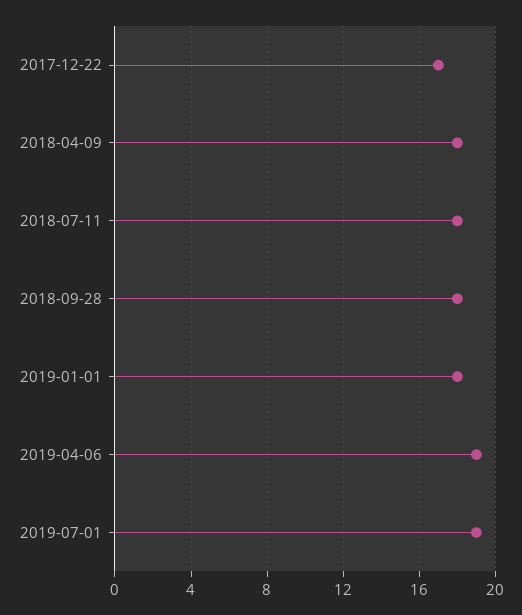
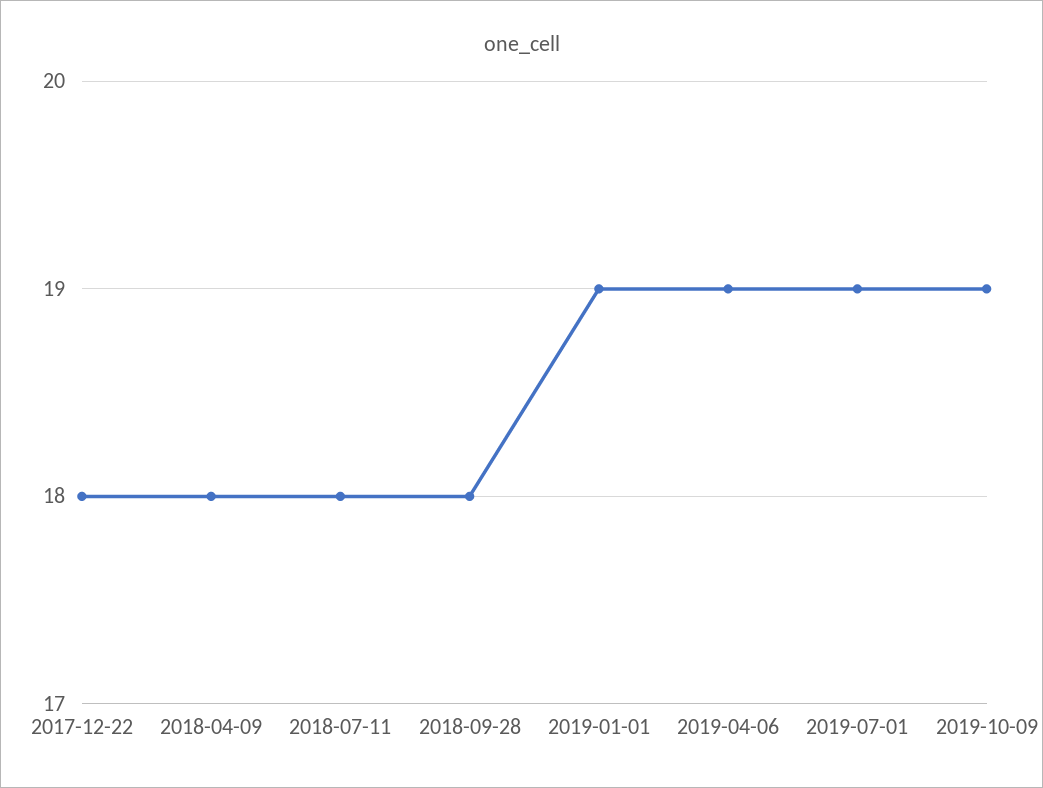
2017-12-22: 17 -> 18
2019-01-01: 18 -> 19
2019-10-09: none -> 19

